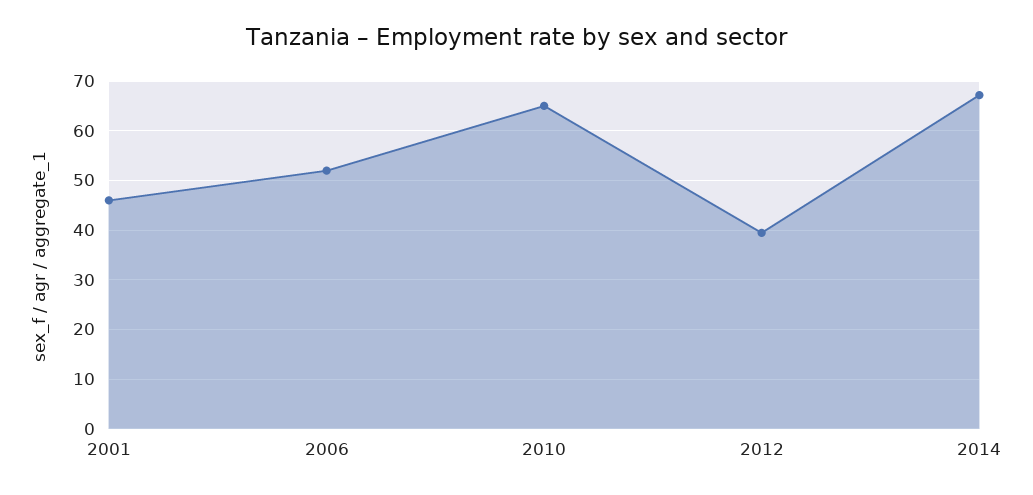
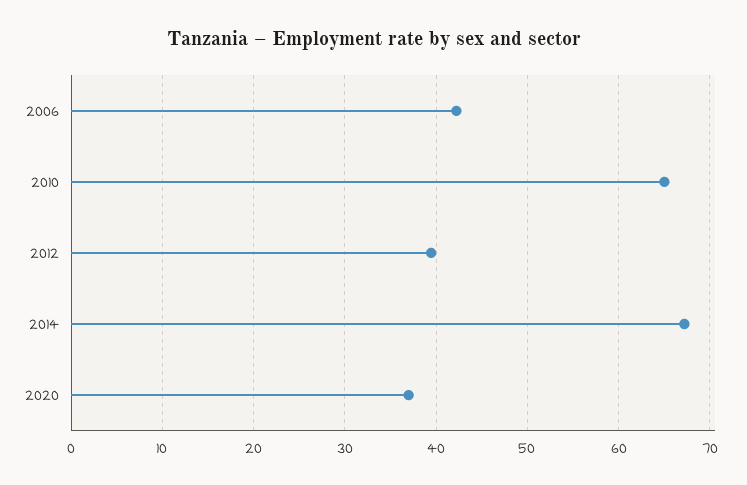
2001: 46 -> none
2006: 52 -> 42
2020: none -> 37

